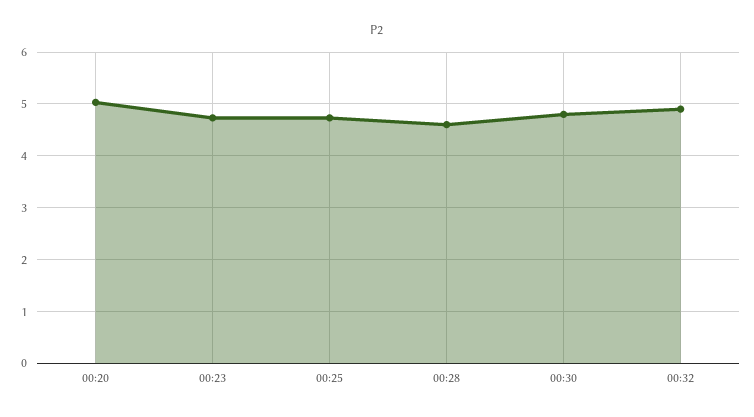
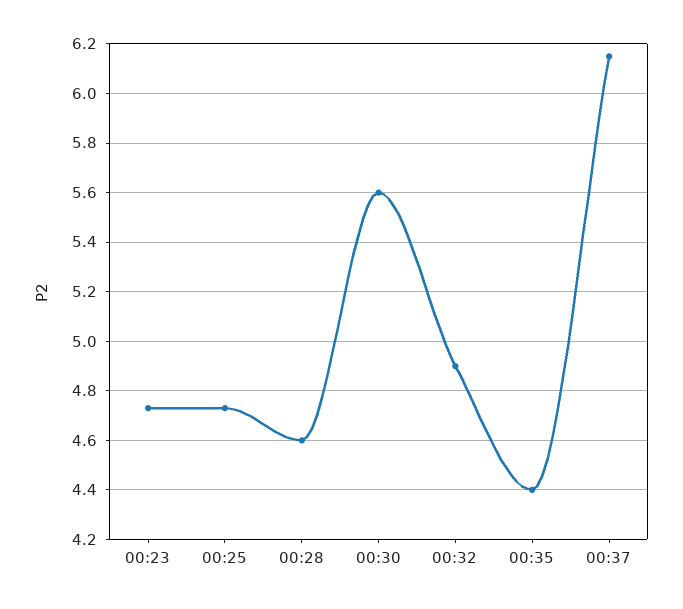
00:20: 5 -> none
00:30: 4.8 -> 5.6
00:35: none -> 4.4
00:37: none -> 6.15

